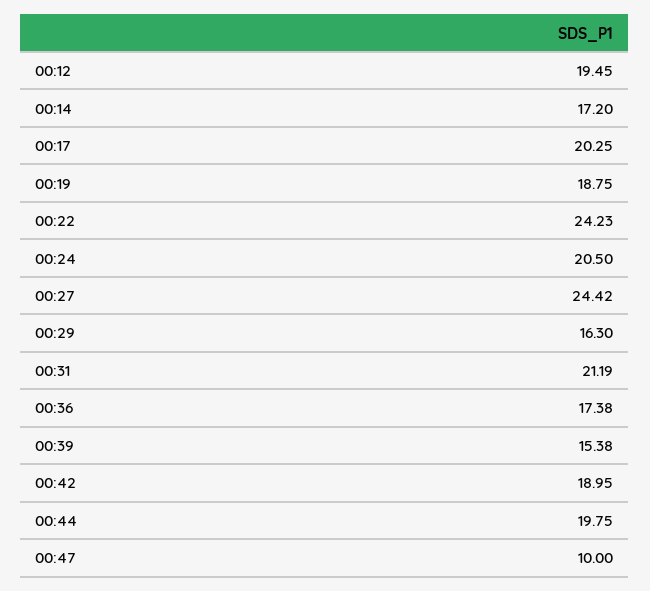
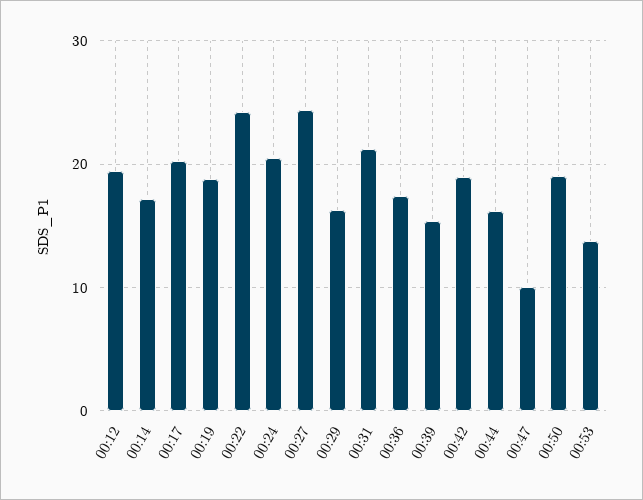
00:44: 19.75 -> 16
00:50: none -> 19
00:53: none -> 14

